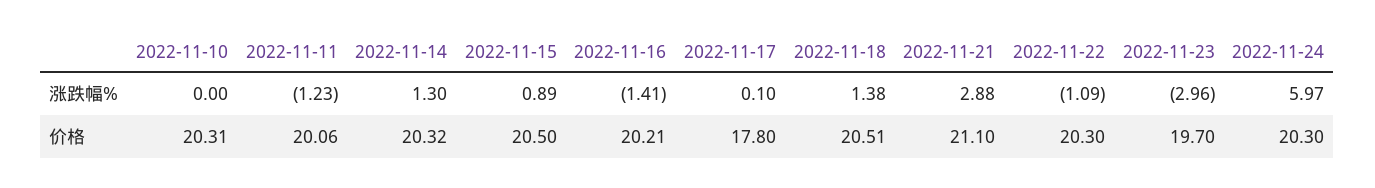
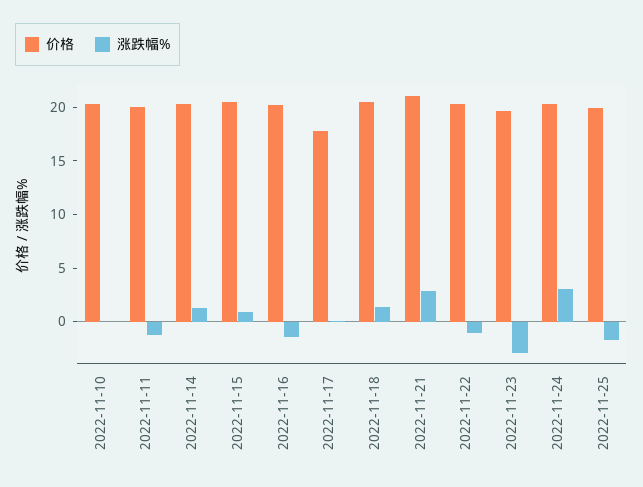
涨跌幅%, 2022-11-24: 5.97 -> 3
价格, 2022-11-25: none -> 20
涨跌幅%, 2022-11-25: none -> -2

